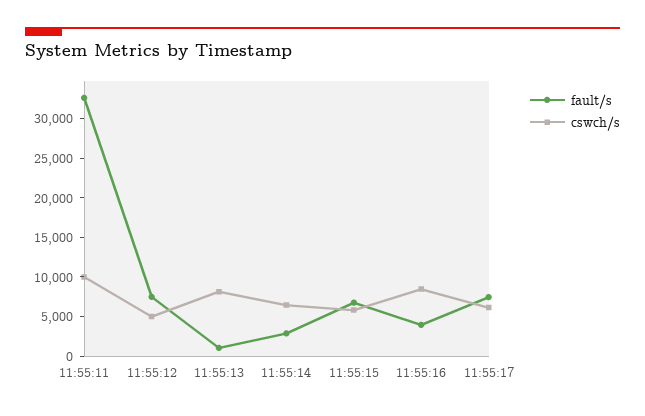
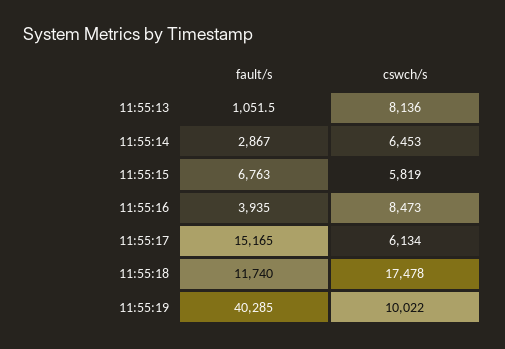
fault/s, 11:55:11: 32500 -> none
cswch/s, 11:55:11: 10000 -> none
fault/s, 11:55:12: 7500 -> none
cswch/s, 11:55:12: 5000 -> none
fault/s, 11:55:17: 7500 -> 15165
fault/s, 11:55:18: none -> 11740
cswch/s, 11:55:18: none -> 17478
fault/s, 11:55:19: none -> 40285
cswch/s, 11:55:19: none -> 10022

